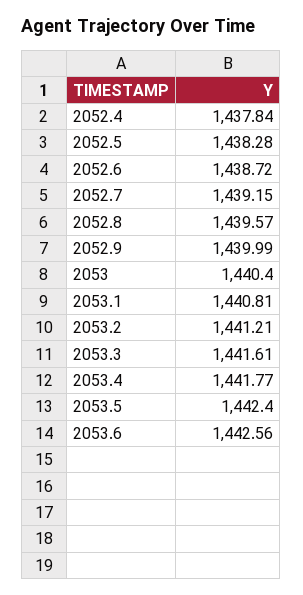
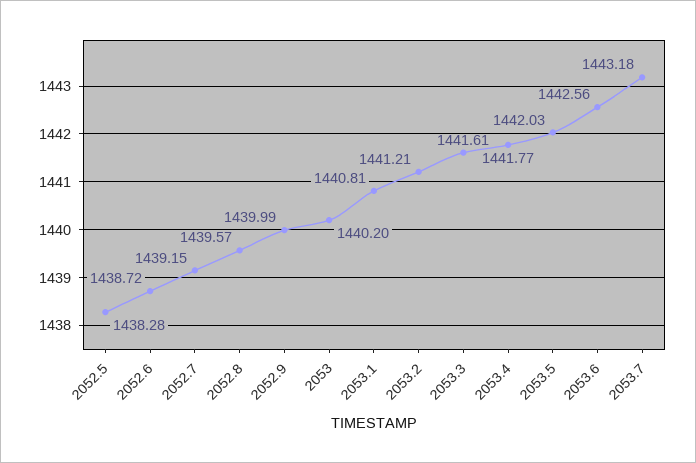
2052.4: 1437.84 -> none
2053: 1440.4 -> 1440.2
2053.5: 1442.4 -> 1442.03
2053.7: none -> 1443.18

